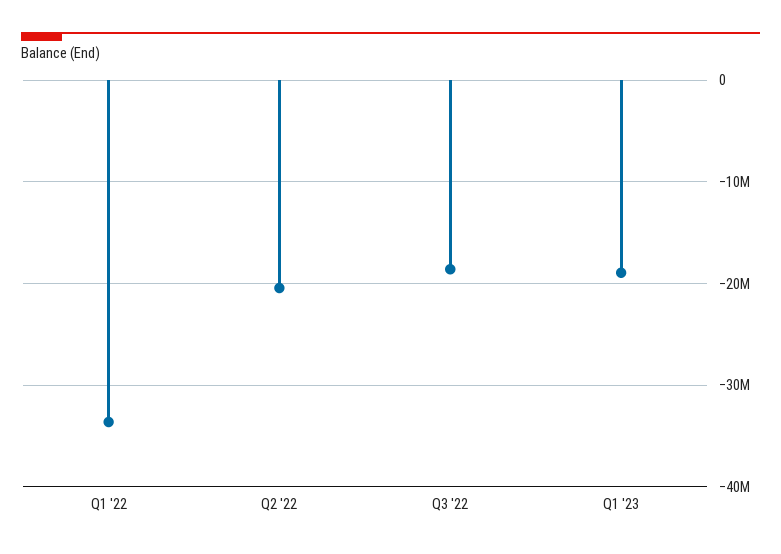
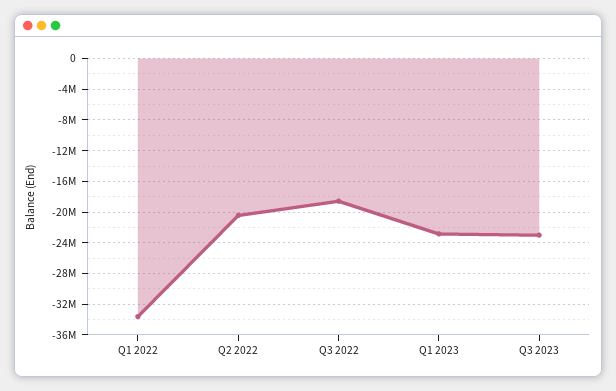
Q1 '23: -19000000 -> -23000000
Q3 2023: none -> -23000000

